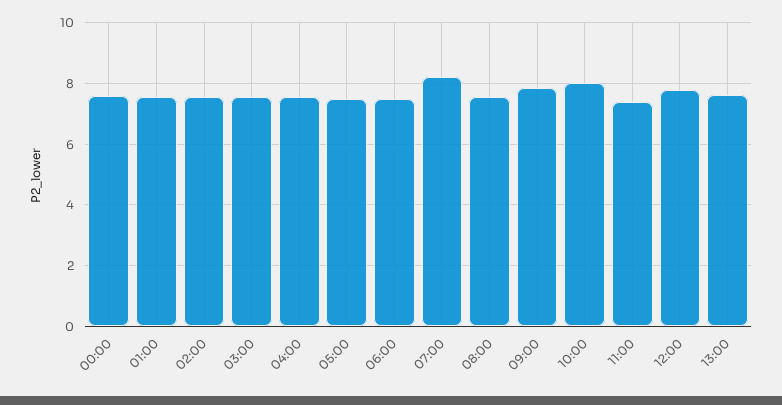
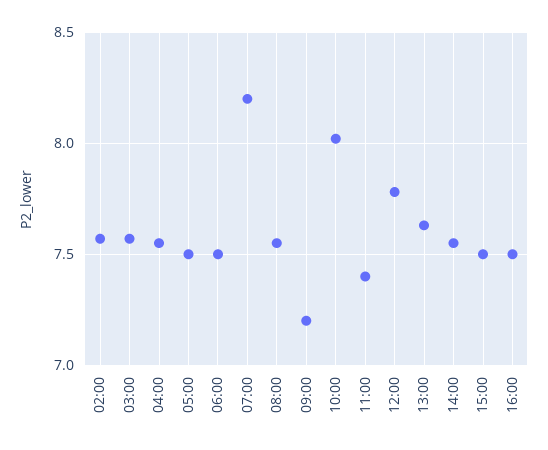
00:00: 7.6 -> none
01:00: 7.6 -> none
09:00: 7.8 -> 7.2
14:00: none -> 7.55
15:00: none -> 7.5
16:00: none -> 7.5

